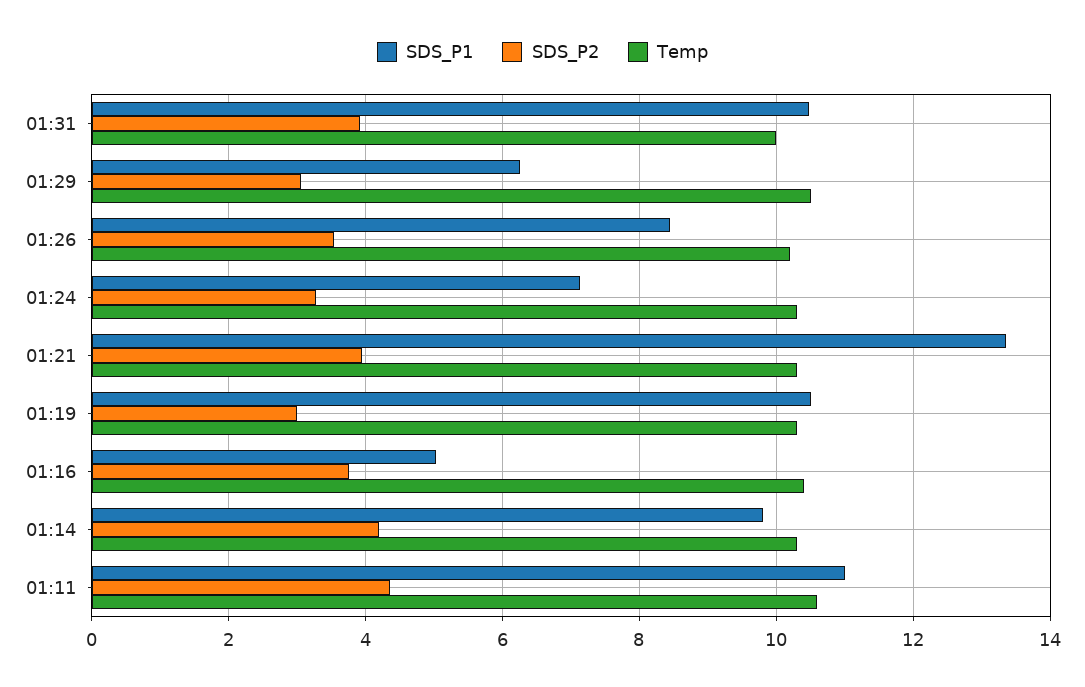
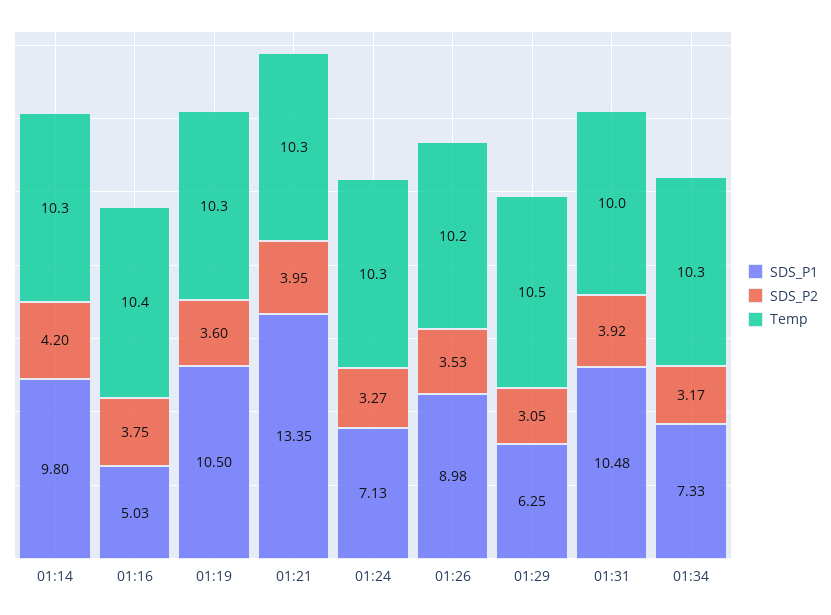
SDS_P1, 01:26: 8.4 -> 8.98
SDS_P2, 01:19: 3 -> 3.6
SDS_P1, 01:11: 11 -> none
SDS_P2, 01:11: 4.4 -> none
Temp, 01:11: 10.6 -> none
SDS_P1, 01:34: none -> 7.33
SDS_P2, 01:34: none -> 3.17
Temp, 01:34: none -> 10.3

